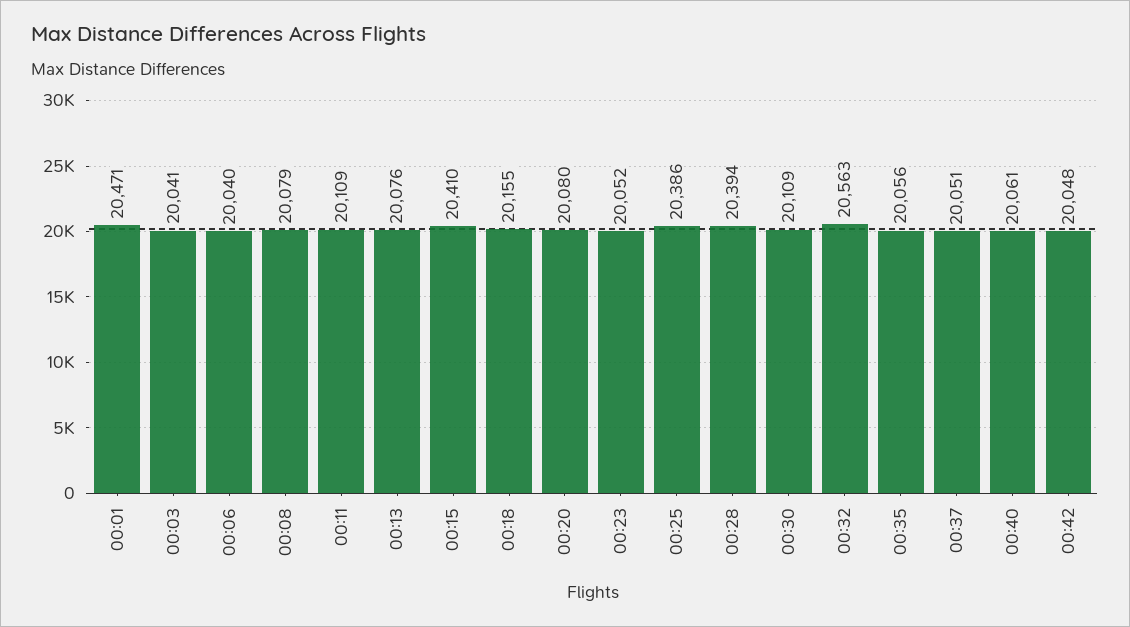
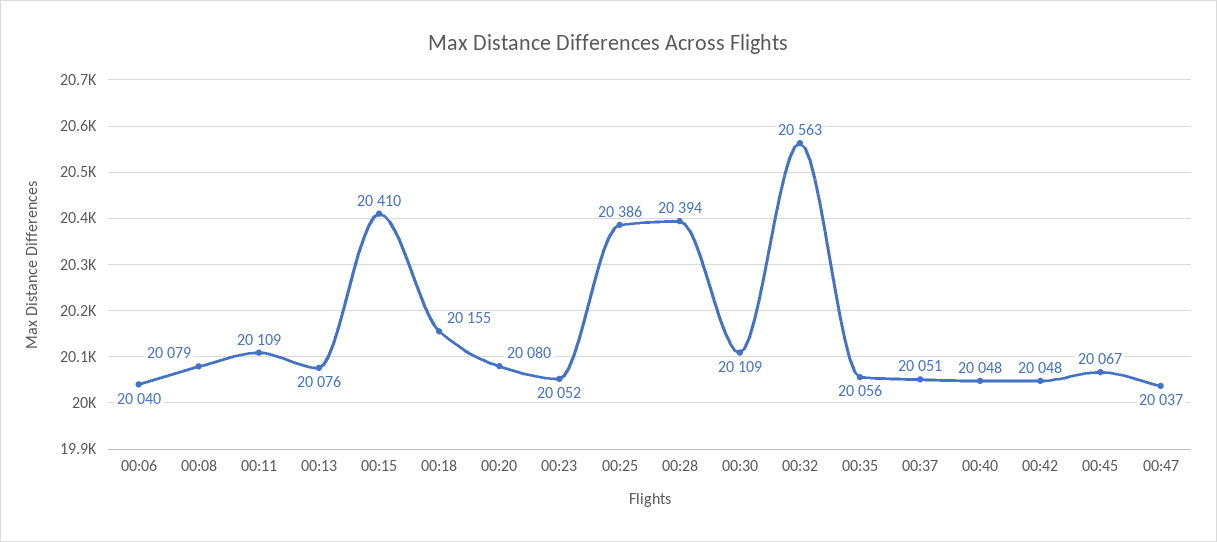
00:01: 20471 -> none
00:03: 20041 -> none
00:40: 20061 -> 20048
00:45: none -> 20067
00:47: none -> 20037

